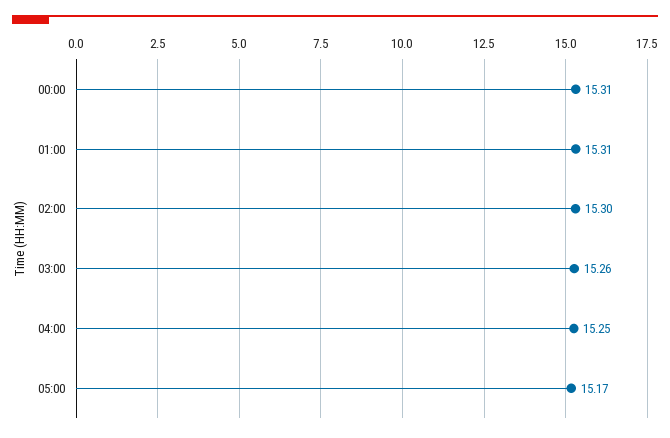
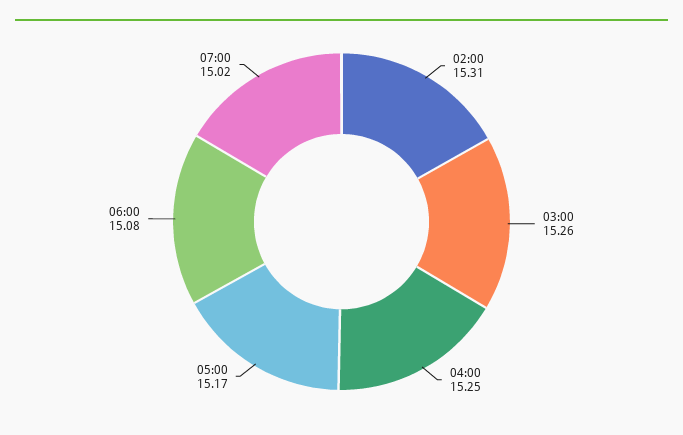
00:00: 15.31 -> none
01:00: 15.31 -> none
02:00: 15.3 -> 15.31
06:00: none -> 15.08
07:00: none -> 15.02

